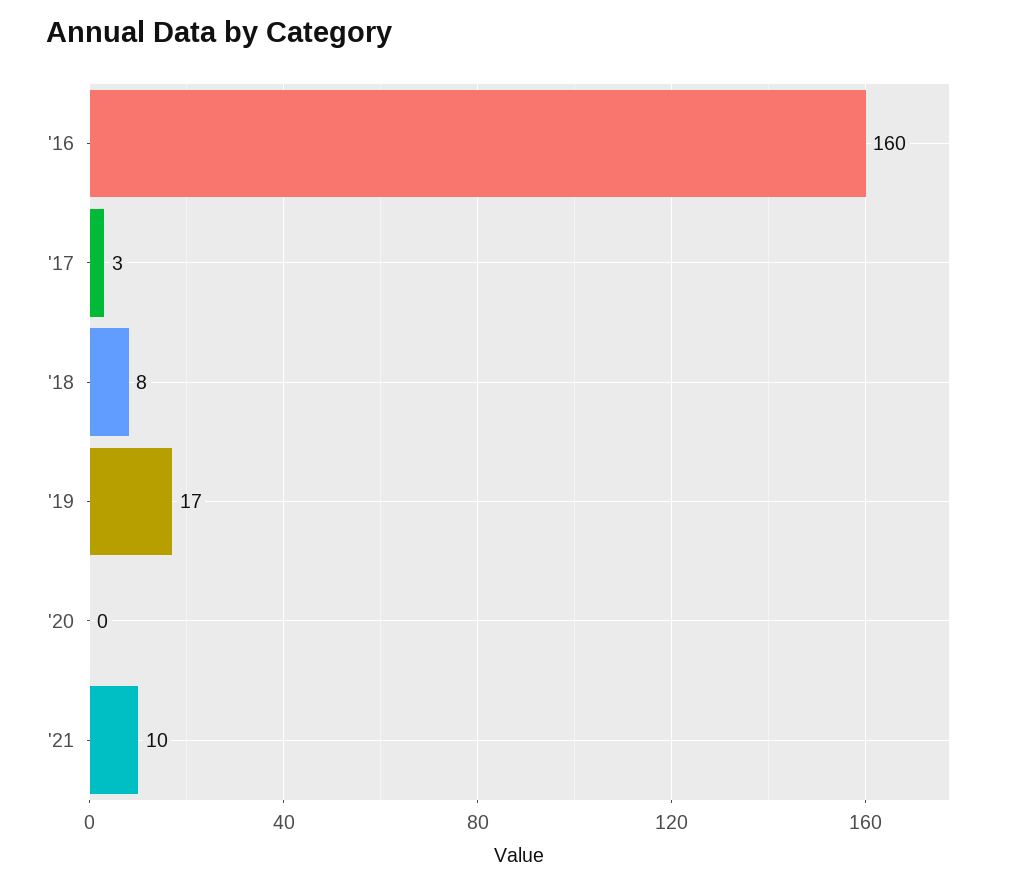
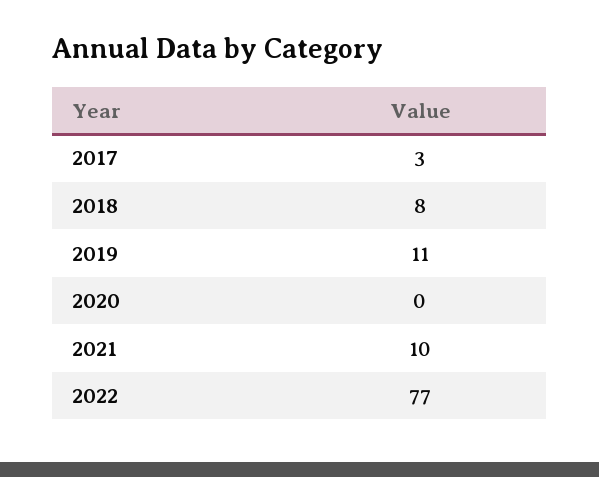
'16: 160 -> none
'19: 17 -> 11
2022: none -> 77

